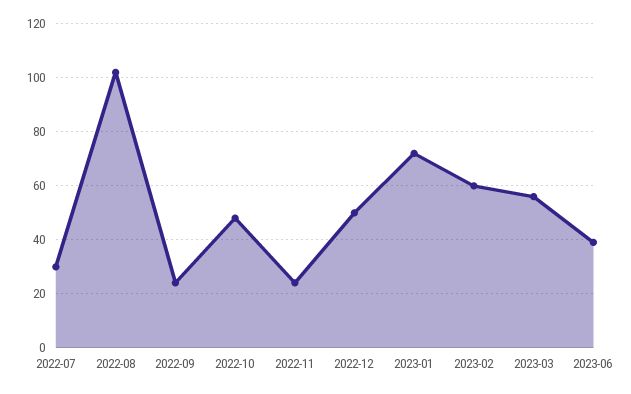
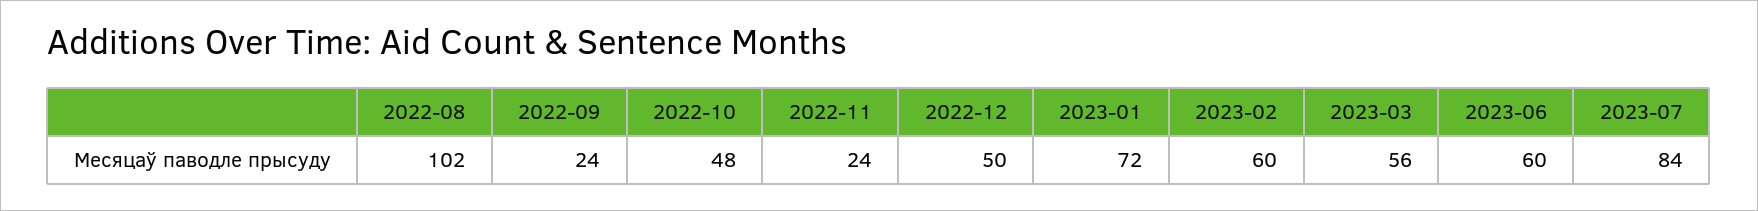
2022-07: 30 -> none
2023-06: 40 -> 60
2023-07: none -> 84

